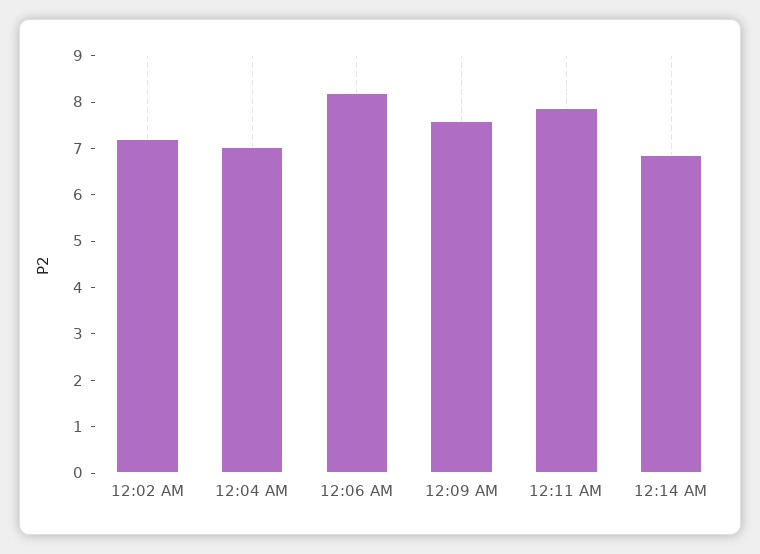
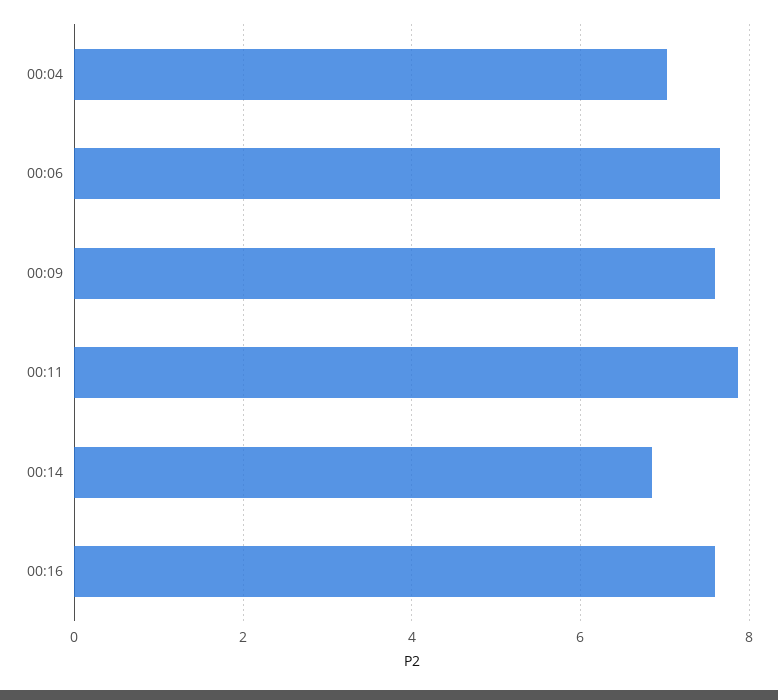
12:02 AM: 7.2 -> none
12:06 AM: 8.2 -> 7.6
00:16: none -> 7.6

